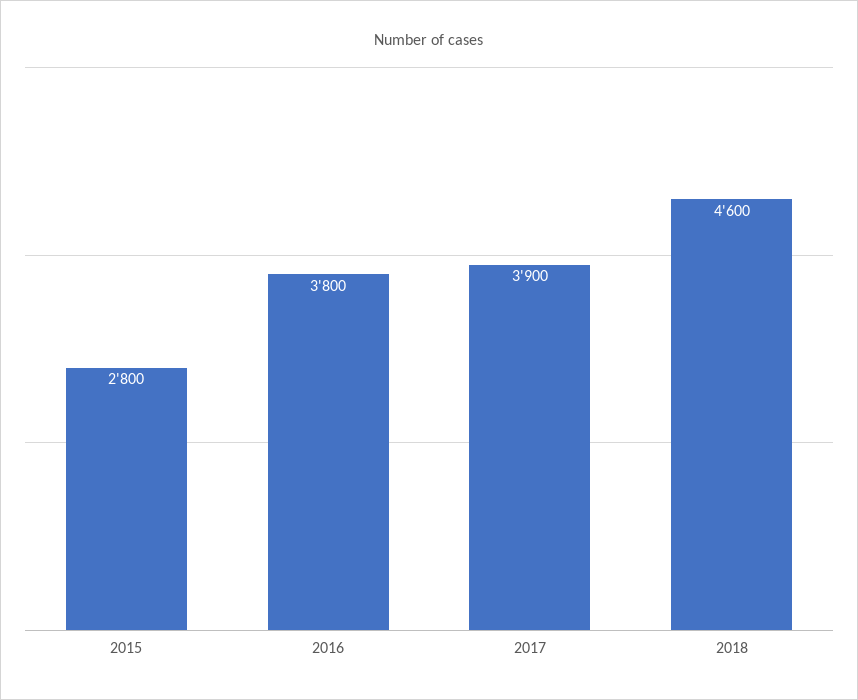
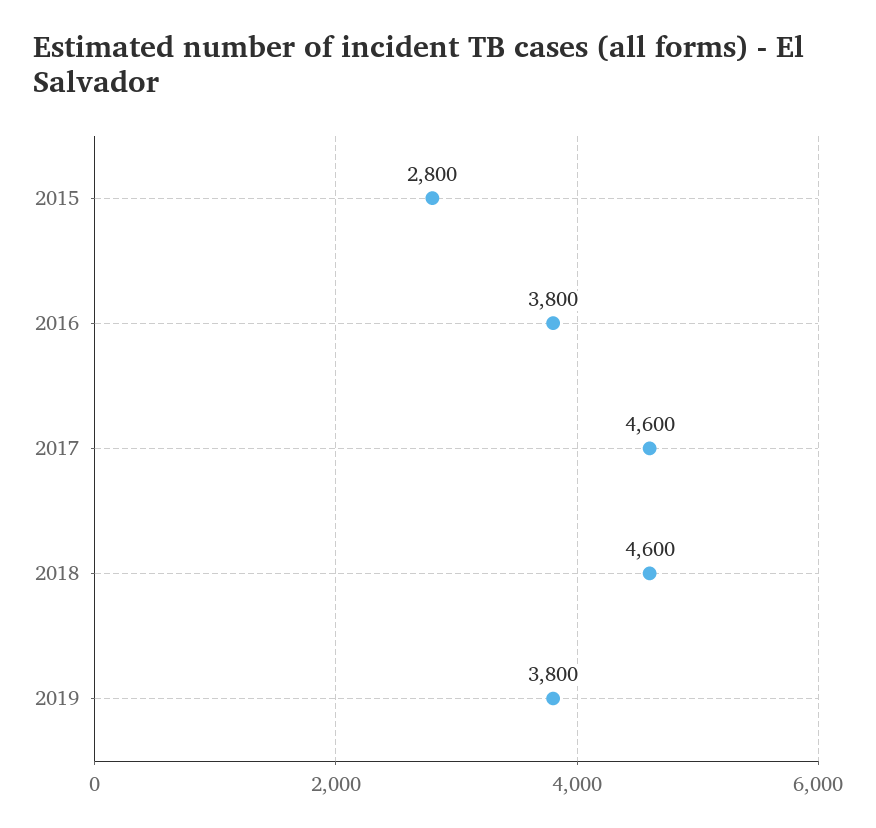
2017: 3900 -> 4600
2019: none -> 3800

